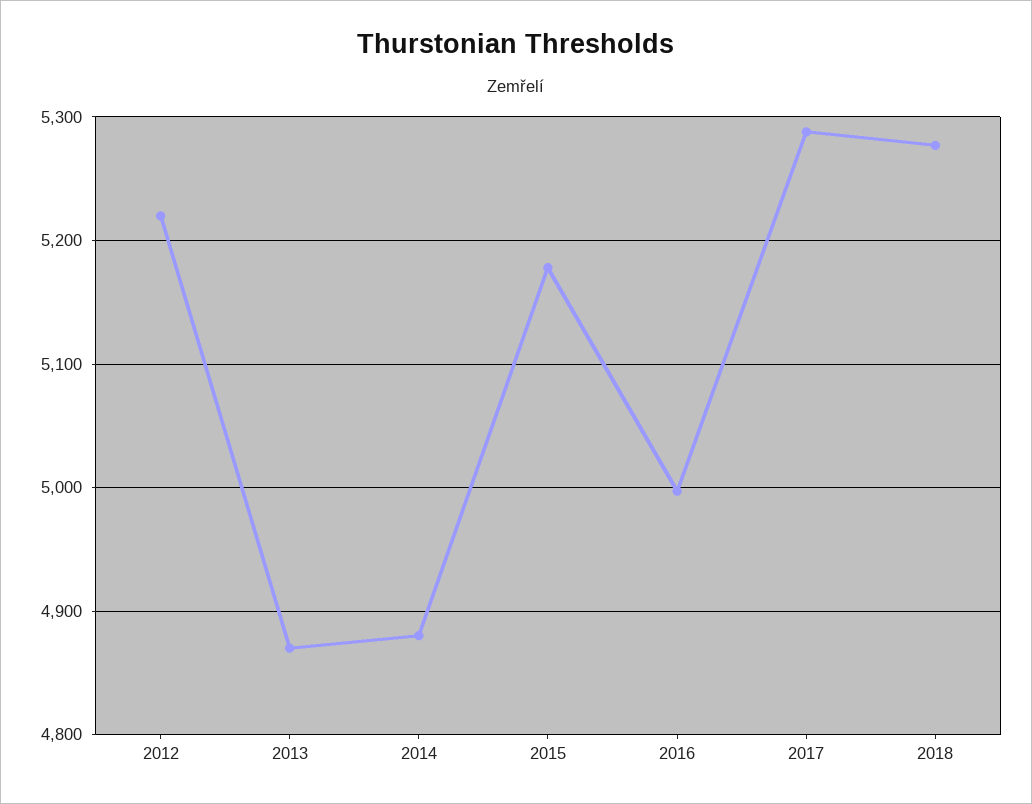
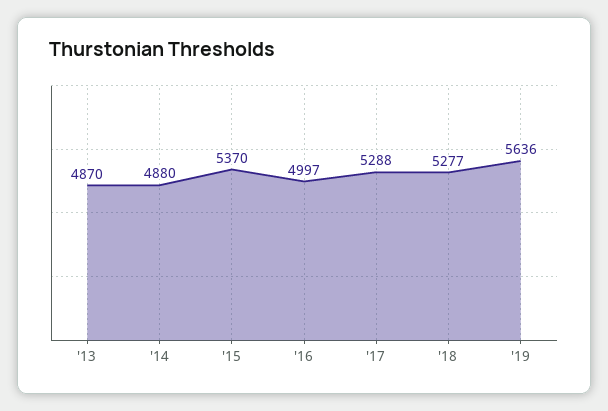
2012: 5220 -> none
2015: 5180 -> 5370
'19: none -> 5636

